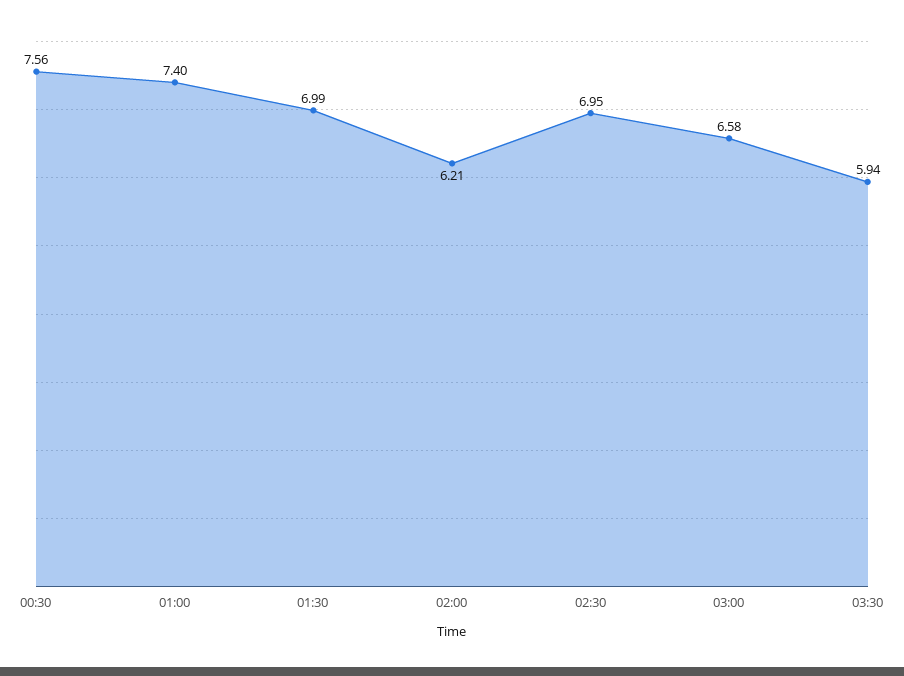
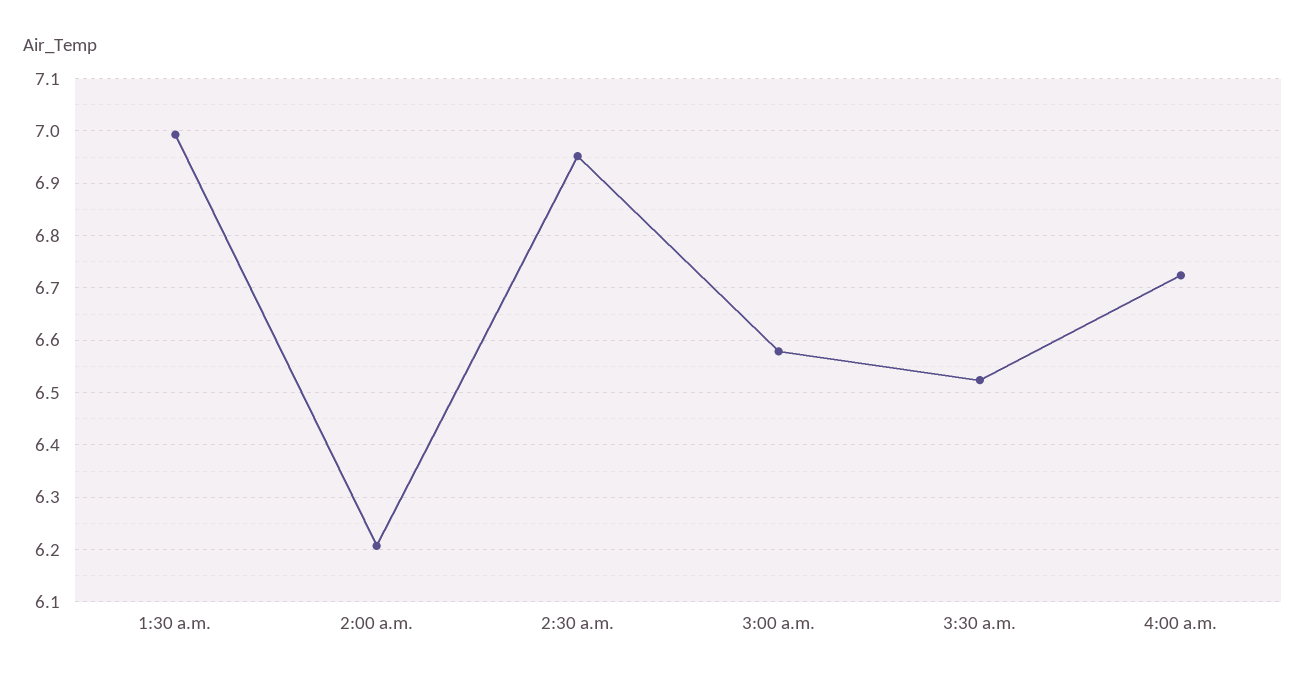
00:30: 7.56 -> none
01:00: 7.4 -> none
03:30: 5.94 -> 6.52
4:00 a.m.: none -> 6.72

